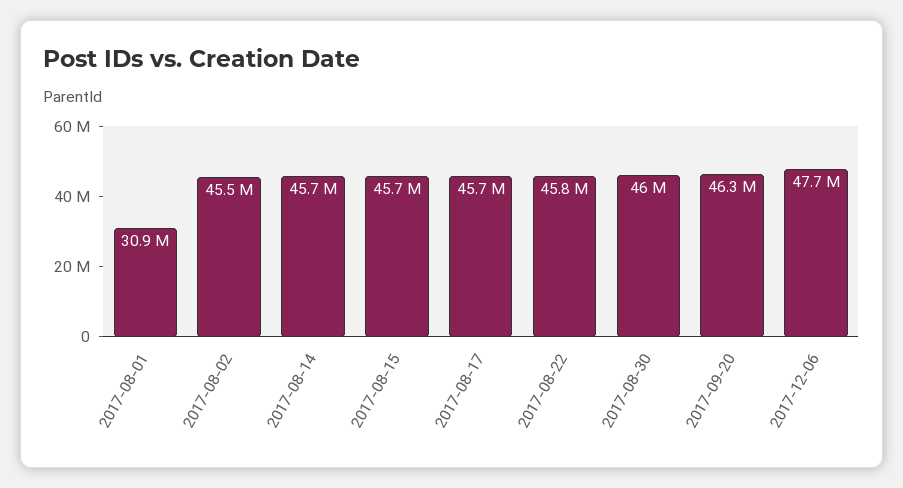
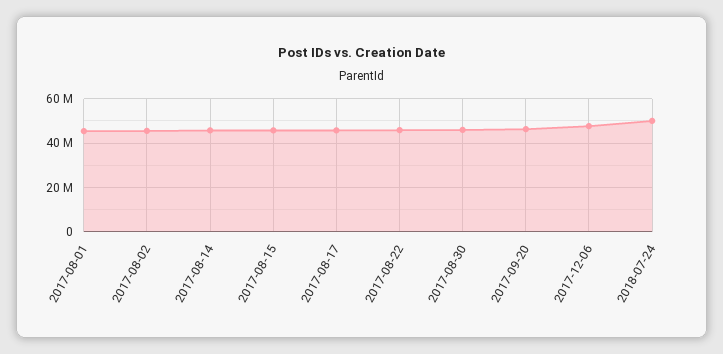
2017-08-01: 30900000 -> 45000000
2018-07-24: none -> 50000000

